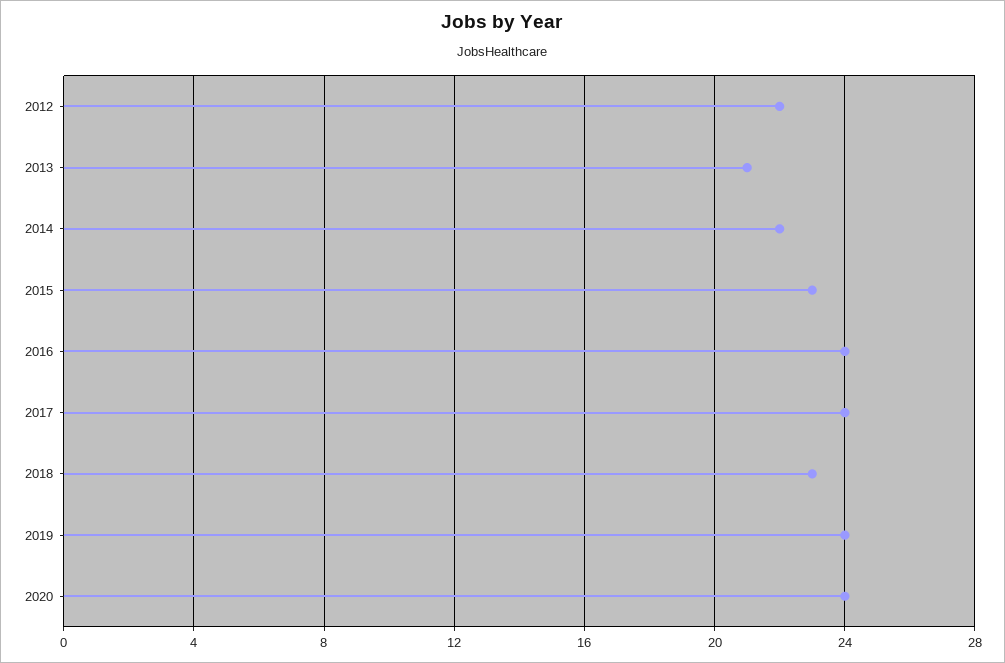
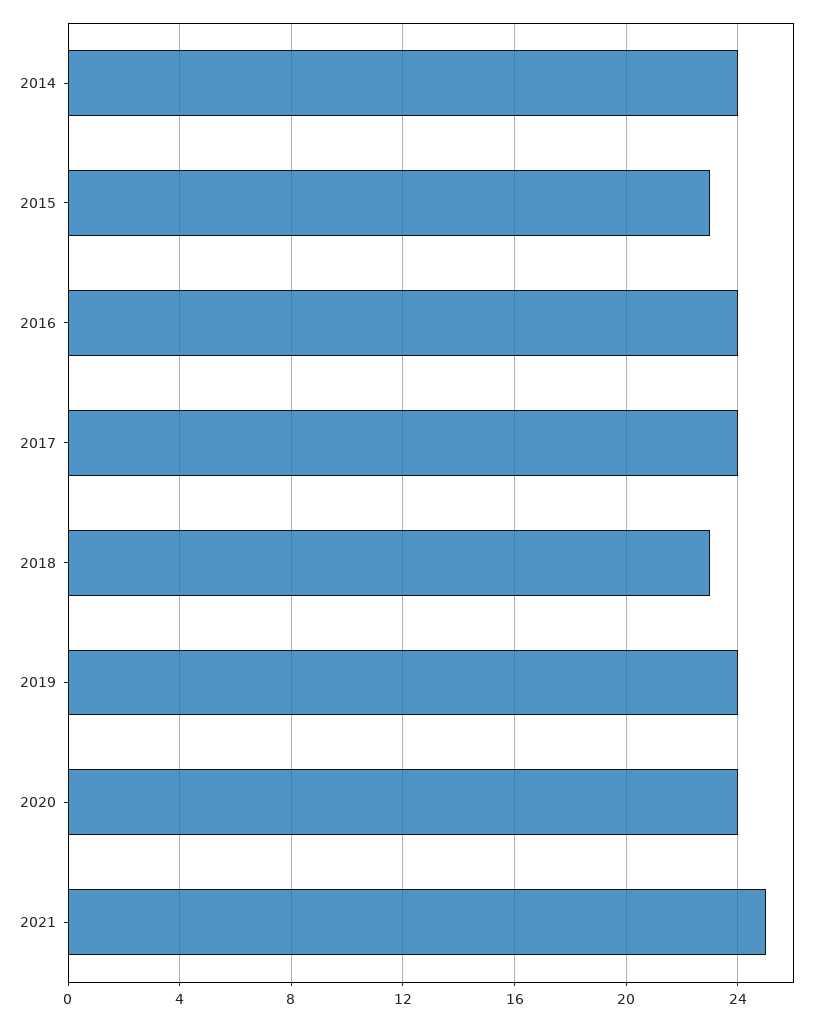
2012: 22 -> none
2013: 21 -> none
2014: 22 -> 24
2021: none -> 25

